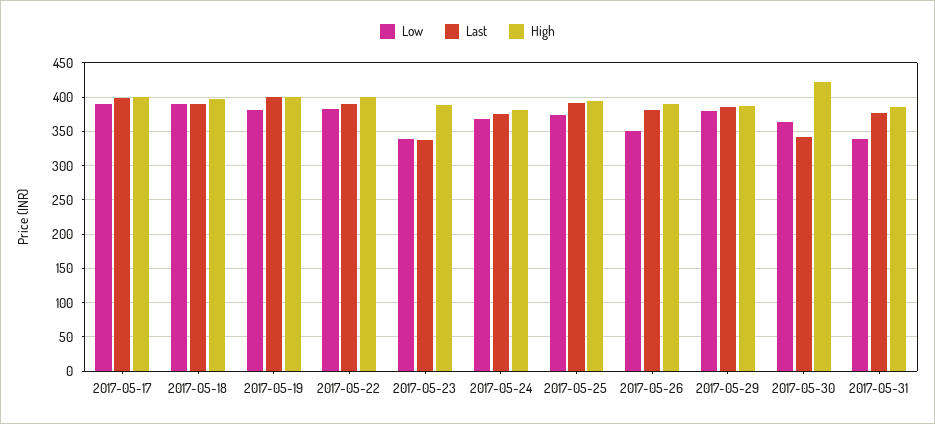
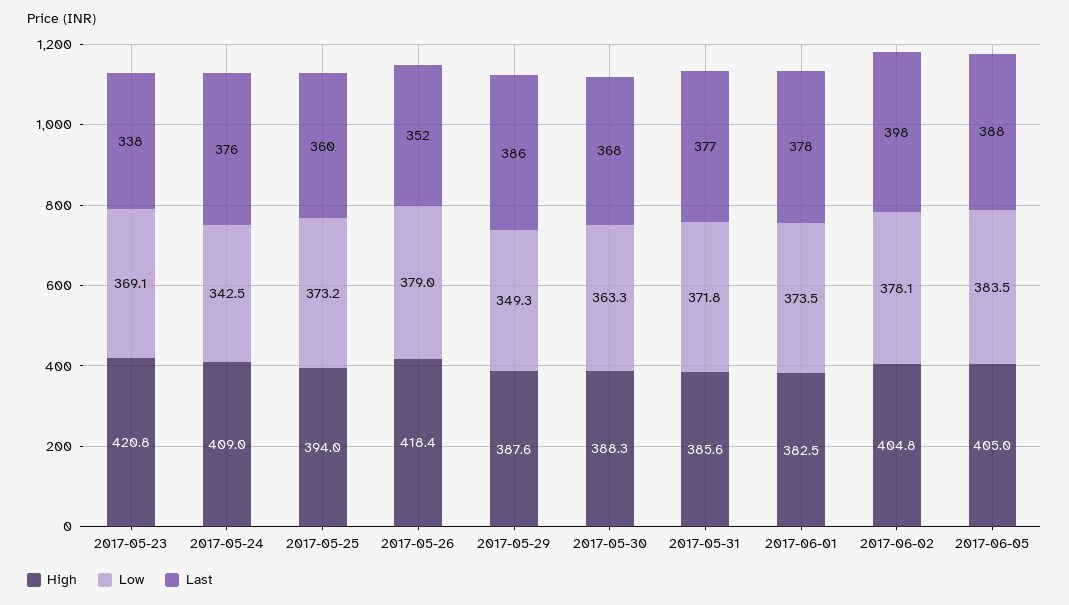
Low, 2017-05-17: 390 -> none
Last, 2017-05-17: 400 -> none
High, 2017-05-17: 400 -> none
Low, 2017-05-18: 390 -> none
Last, 2017-05-18: 390 -> none
High, 2017-05-18: 400 -> none
Low, 2017-05-19: 380 -> none
Last, 2017-05-19: 400 -> none
High, 2017-05-19: 400 -> none
Low, 2017-05-22: 380 -> none
Last, 2017-05-22: 390 -> none
High, 2017-05-22: 400 -> none
Low, 2017-05-23: 340 -> 369.1
High, 2017-05-23: 390 -> 420.8
Low, 2017-05-24: 370 -> 342.5
High, 2017-05-24: 380 -> 409
Last, 2017-05-25: 390 -> 360
Low, 2017-05-26: 350 -> 379
Last, 2017-05-26: 380 -> 352
High, 2017-05-26: 390 -> 418.4
Low, 2017-05-29: 380 -> 349.3
Last, 2017-05-30: 340 -> 368
High, 2017-05-30: 420 -> 388.3
Low, 2017-05-31: 340 -> 371.8
High, 2017-06-01: none -> 382.5
Low, 2017-06-01: none -> 373.5
Last, 2017-06-01: none -> 378
High, 2017-06-02: none -> 404.8
Low, 2017-06-02: none -> 378.1
Last, 2017-06-02: none -> 398
High, 2017-06-05: none -> 405
Low, 2017-06-05: none -> 383.5
Last, 2017-06-05: none -> 388

